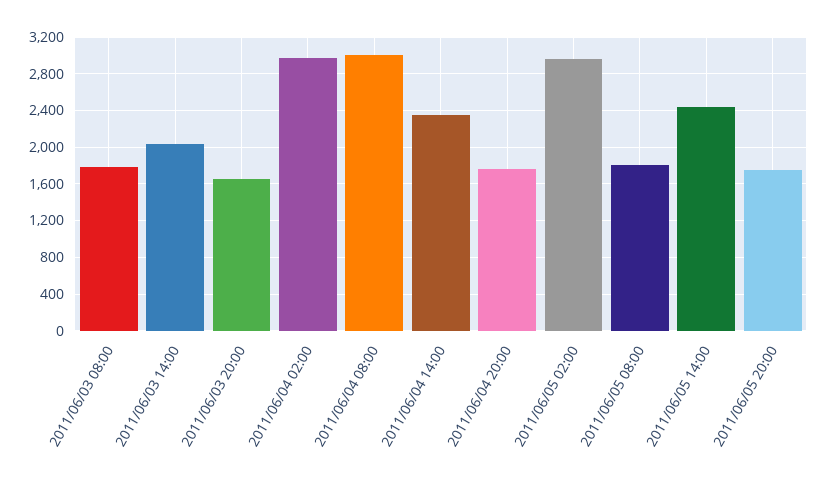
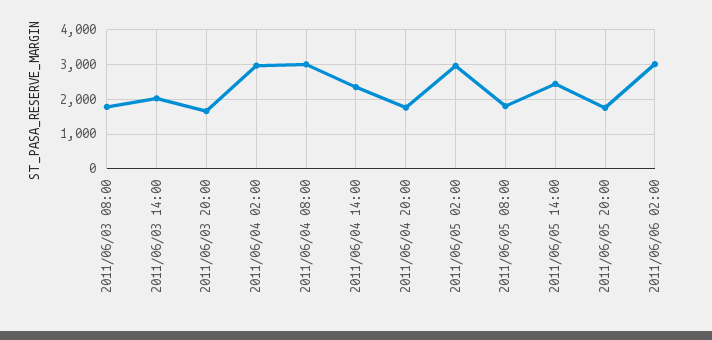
2011/06/06 02:00: none -> 3000

